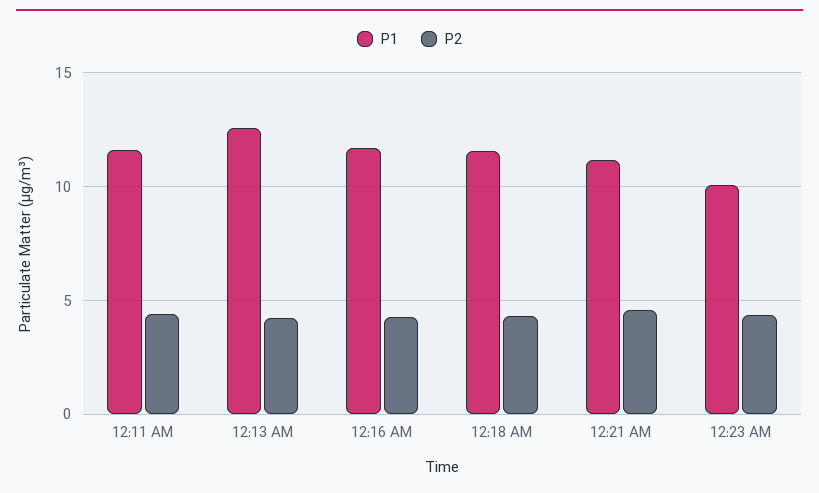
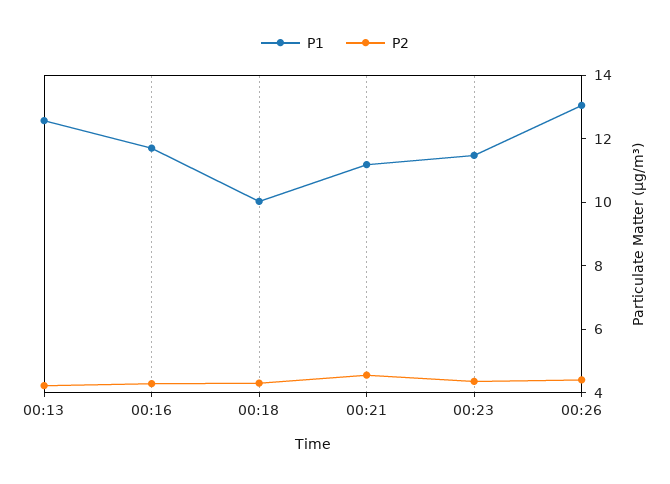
P1, 12:11 AM: 11.5 -> none
P2, 12:11 AM: 4.5 -> none
P1, 12:18 AM: 11.5 -> 10
P1, 12:23 AM: 10 -> 11.5
P1, 00:26: none -> 13
P2, 00:26: none -> 4.5

